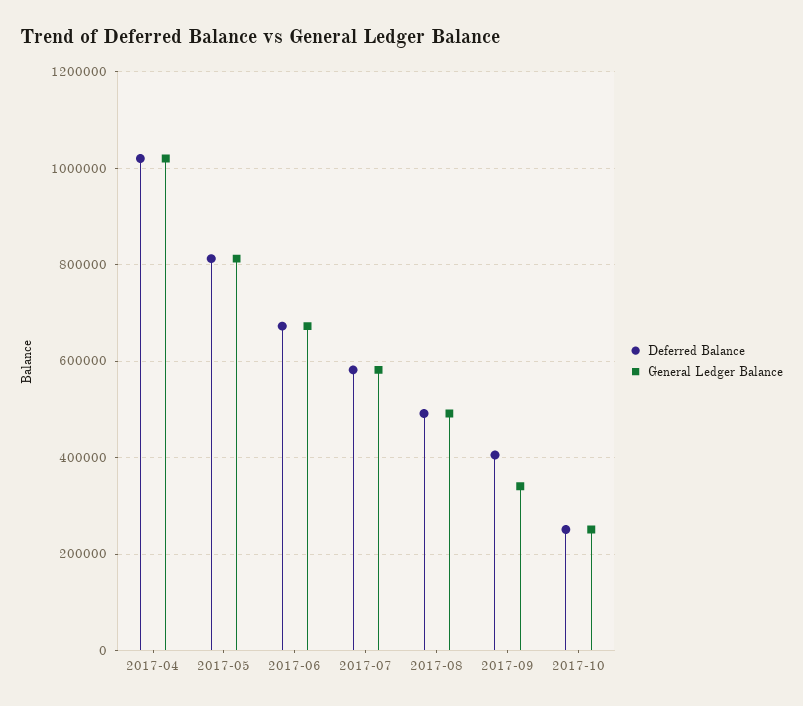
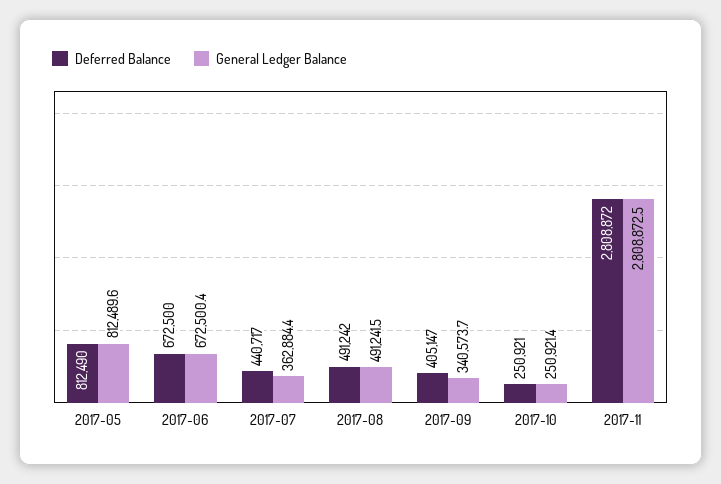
Deferred Balance, 2017-04: 1020000 -> none
General Ledger Balance, 2017-04: 1020000 -> none
Deferred Balance, 2017-07: 580000 -> 440717
General Ledger Balance, 2017-07: 580000 -> 362884.4
Deferred Balance, 2017-11: none -> 2808872
General Ledger Balance, 2017-11: none -> 2808872.5

